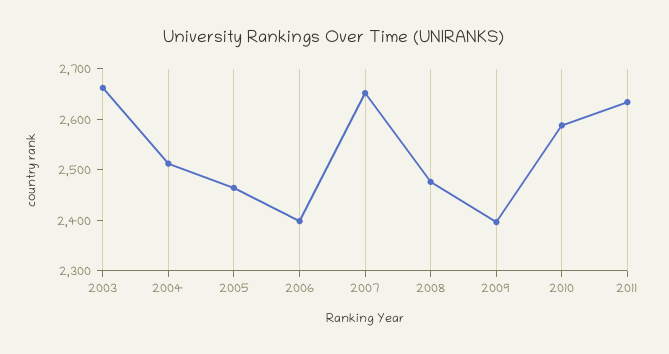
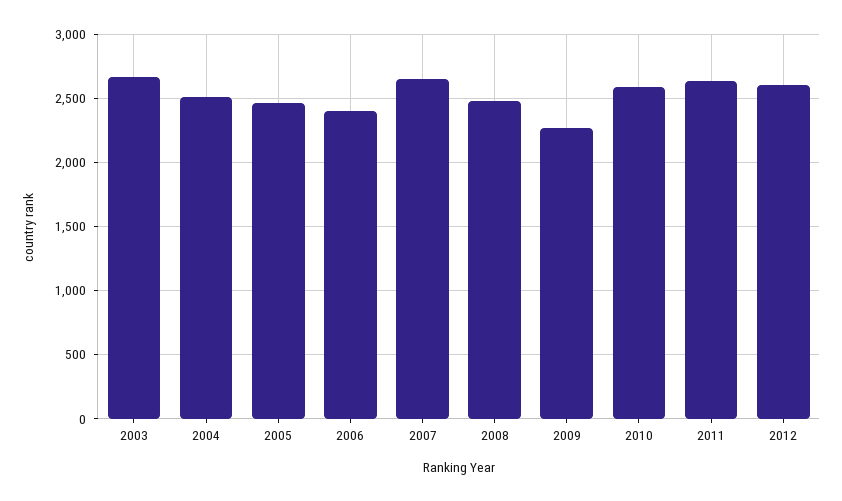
2009: 2400 -> 2250
2012: none -> 2600

